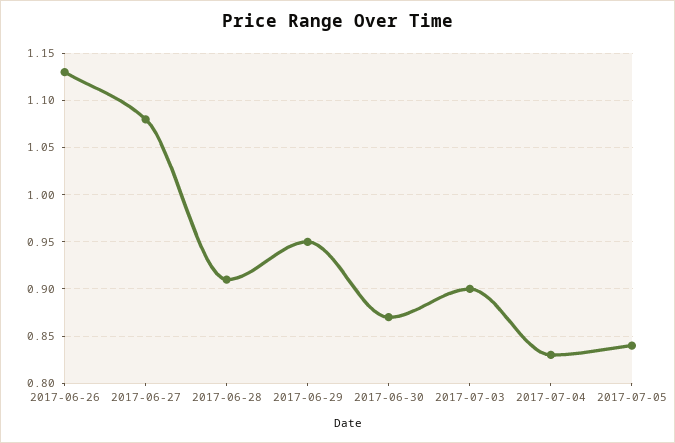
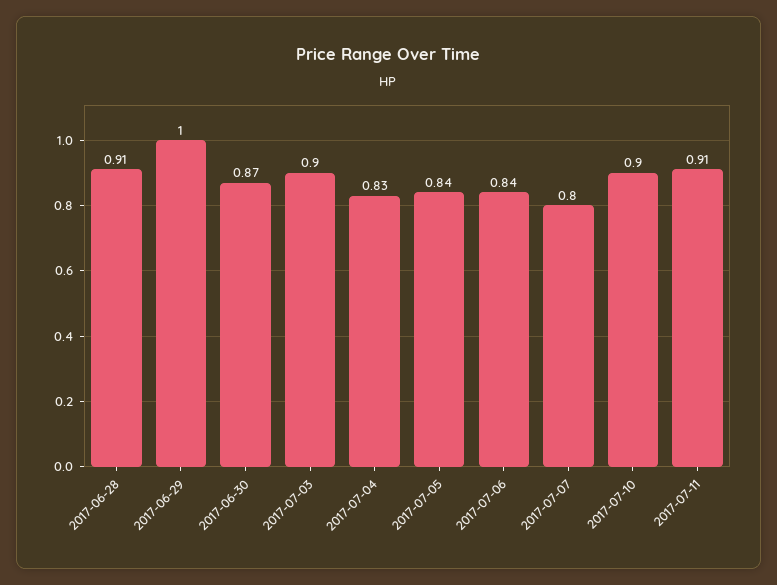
2017-06-26: 1.13 -> none
2017-06-27: 1.08 -> none
2017-06-29: 0.95 -> 1
2017-07-06: none -> 0.84
2017-07-07: none -> 0.8
2017-07-10: none -> 0.9
2017-07-11: none -> 0.91

